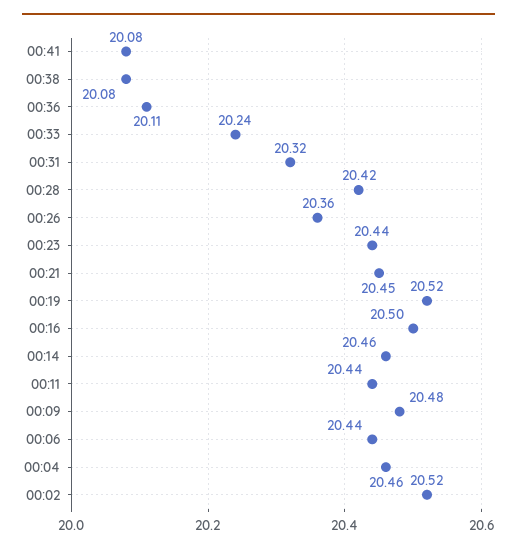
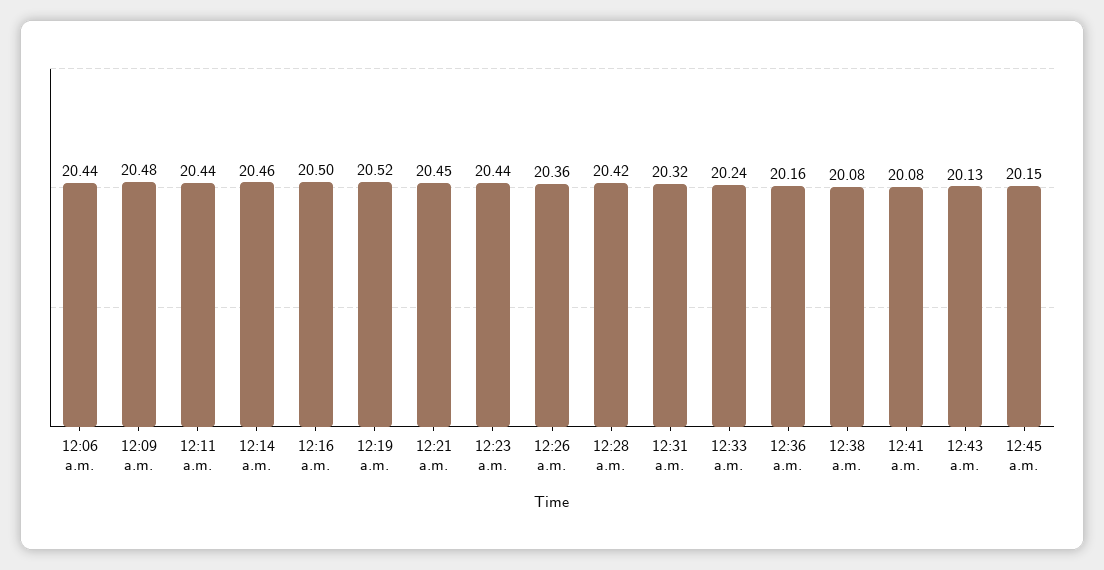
00:36: 20.11 -> 20.16
00:04: 20.46 -> none
00:02: 20.52 -> none
12:43 a.m.: none -> 20.13
12:45 a.m.: none -> 20.15

